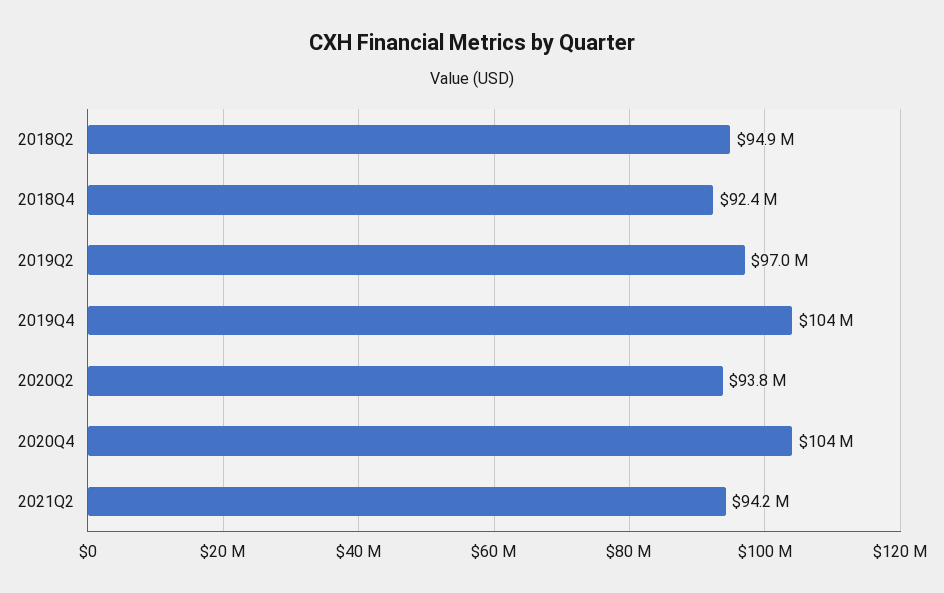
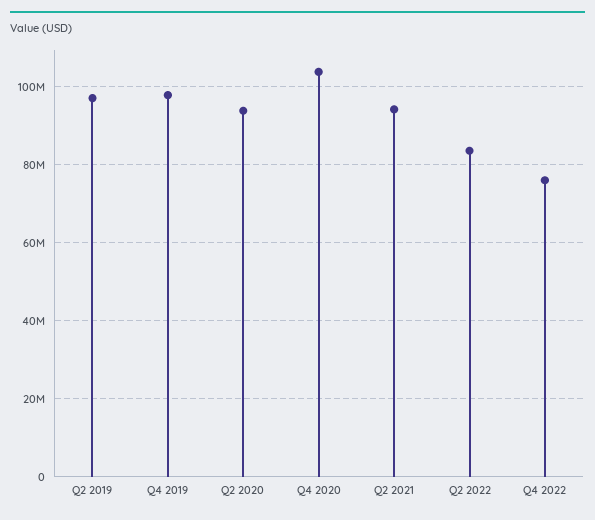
2018Q2: 94900000 -> none
2018Q4: 92400000 -> none
2019Q4: 104000000 -> 98000000
Q2 2022: none -> 84000000
Q4 2022: none -> 76000000

